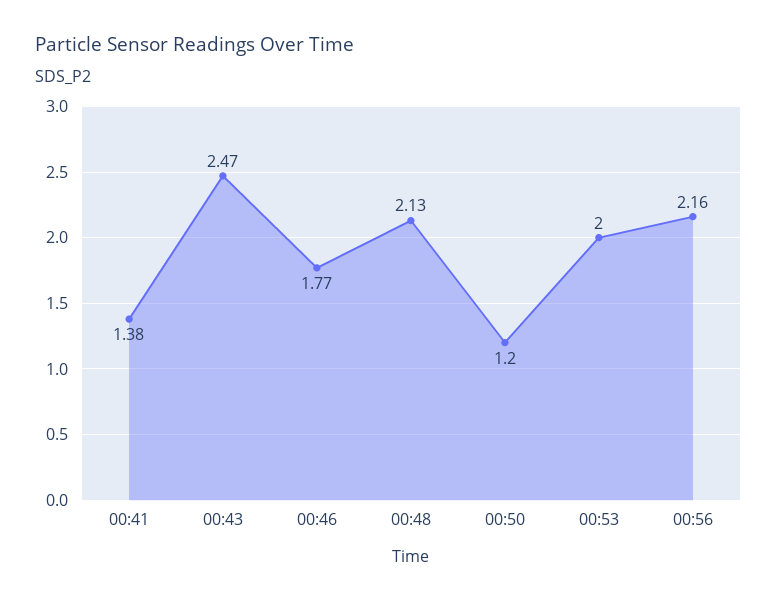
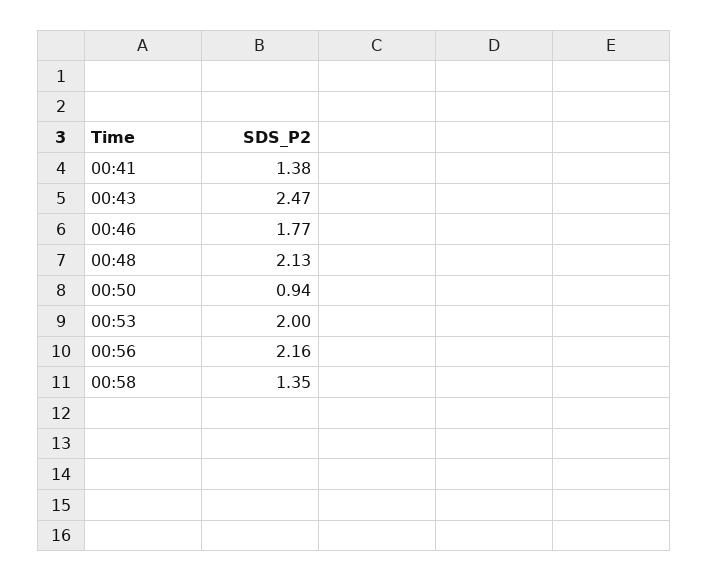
00:50: 1.2 -> 0.94
00:58: none -> 1.35

